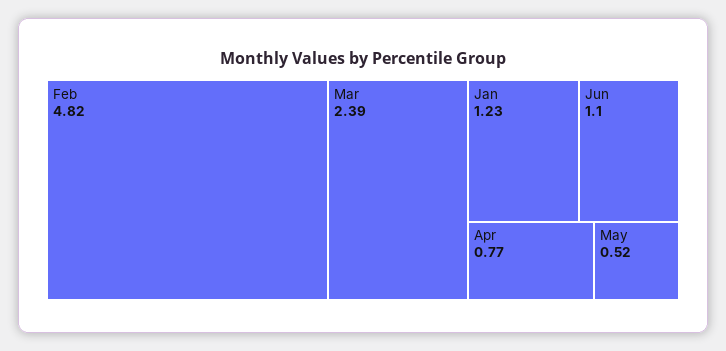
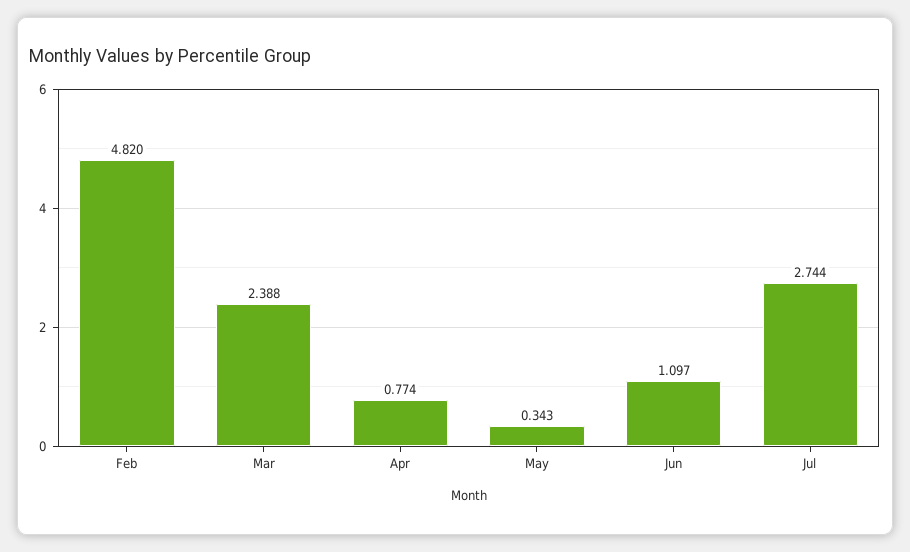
Jan: 1.23 -> none
May: 0.52 -> 0.343
Jul: none -> 2.744

